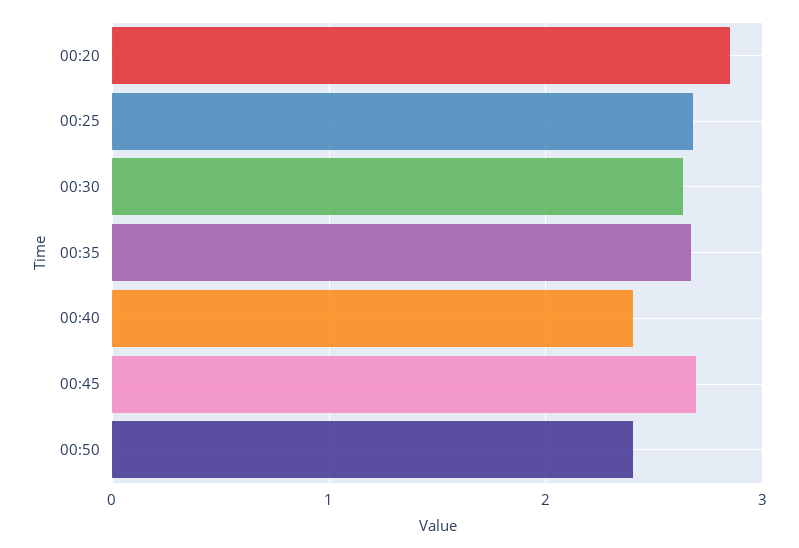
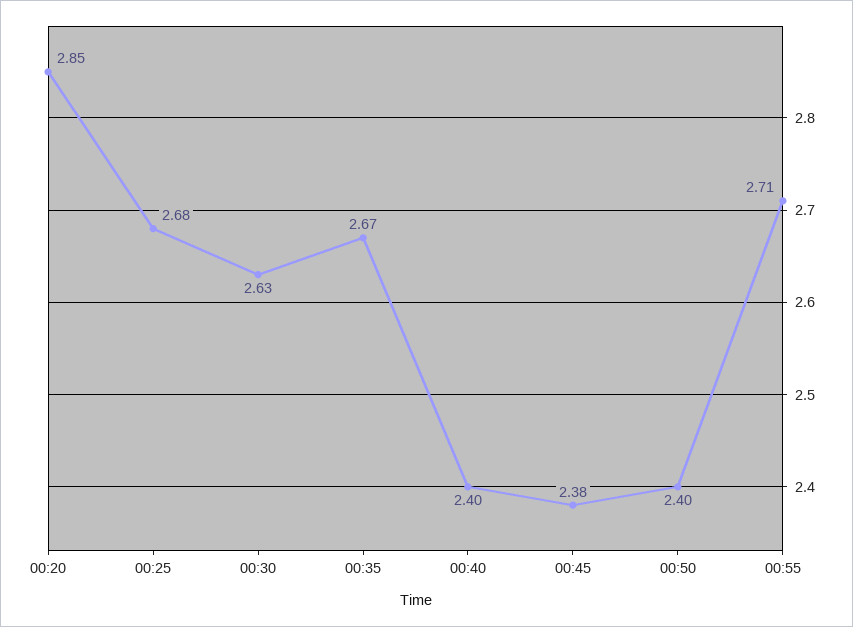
00:45: 2.7 -> 2.38
00:55: none -> 2.71

